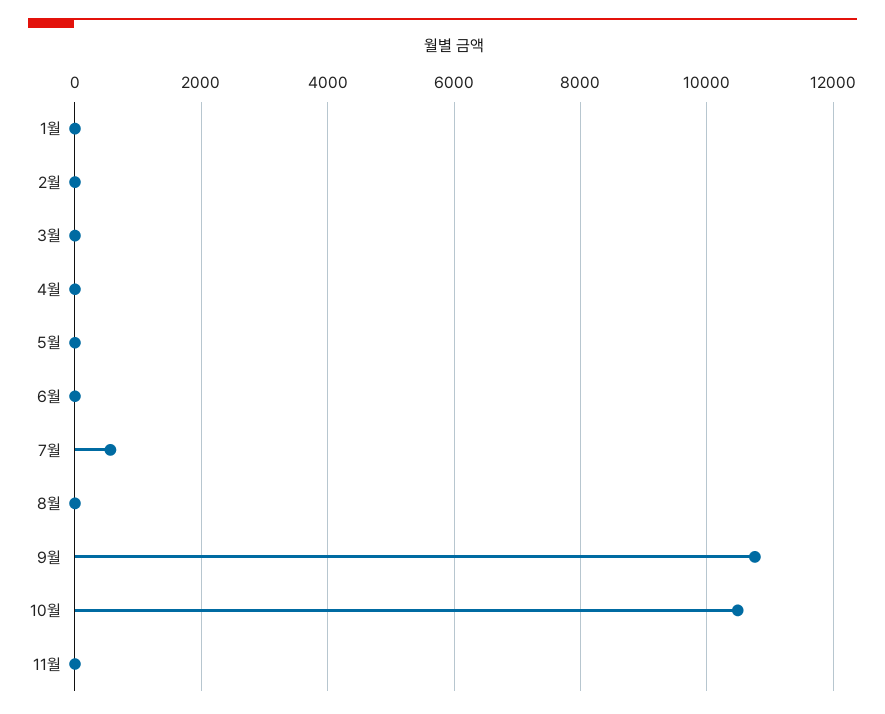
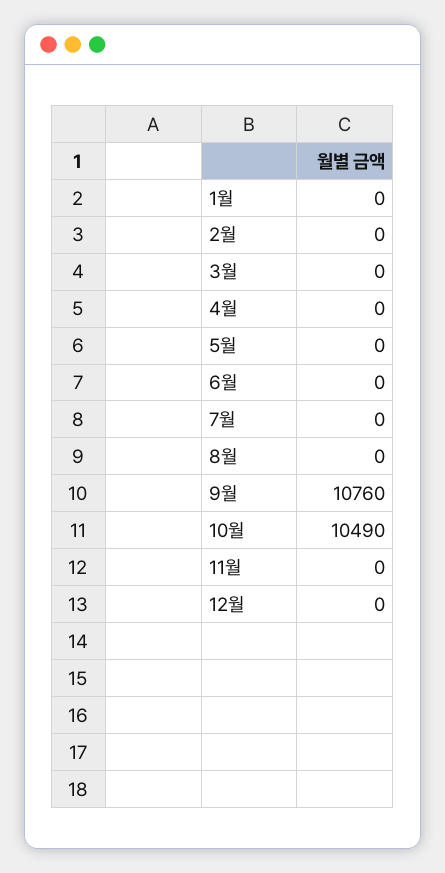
7월: 600 -> 0
12월: none -> 0

